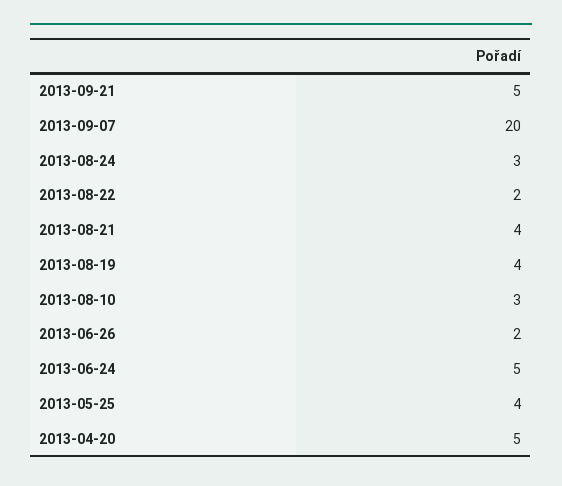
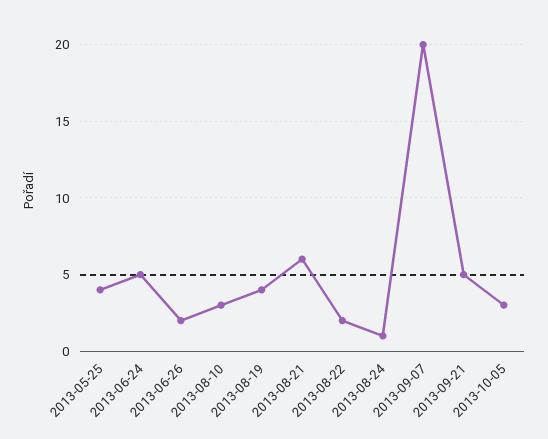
2013-08-24: 3 -> 1
2013-08-21: 4 -> 6
2013-04-20: 5 -> none
2013-10-05: none -> 3

